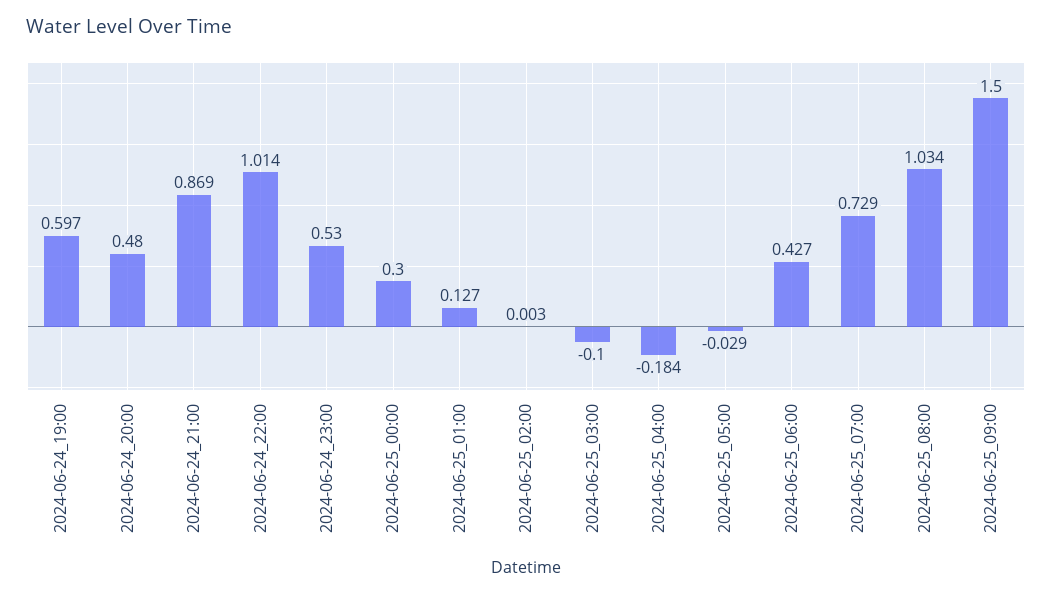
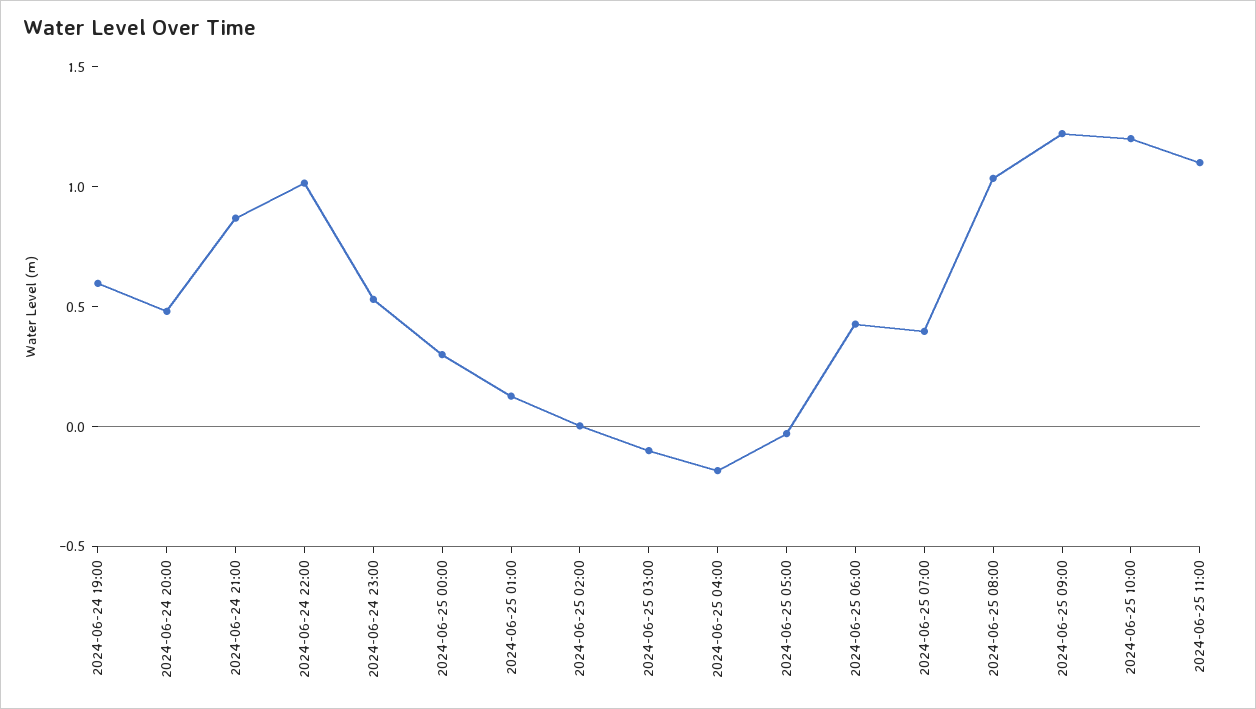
2024-06-25_07:00: 0.729 -> 0.4
2024-06-25_09:00: 1.5 -> 1.2
2024-06-25 10:00: none -> 1.2
2024-06-25 11:00: none -> 1.1

